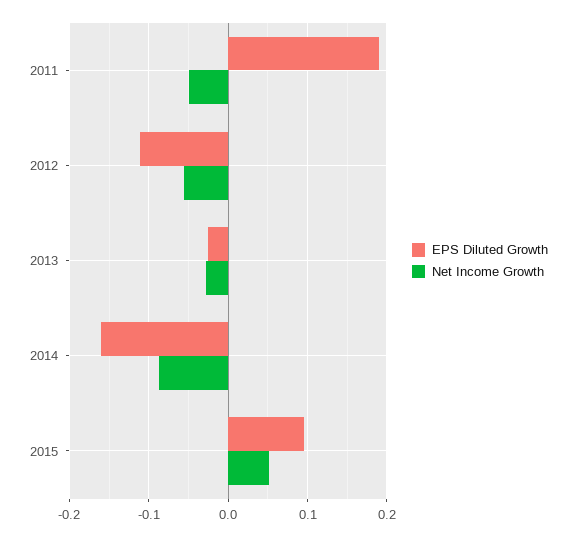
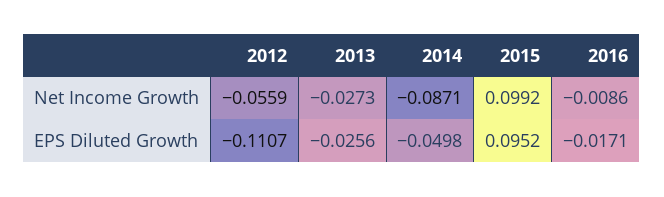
EPS Diluted Growth, 2011: 0.19 -> none
Net Income Growth, 2011: -0.05 -> none
EPS Diluted Growth, 2014: -0.16 -> -0.0498
Net Income Growth, 2015: 0.05 -> 0.0992
Net Income Growth, 2016: none -> -0.0086
EPS Diluted Growth, 2016: none -> -0.0171

